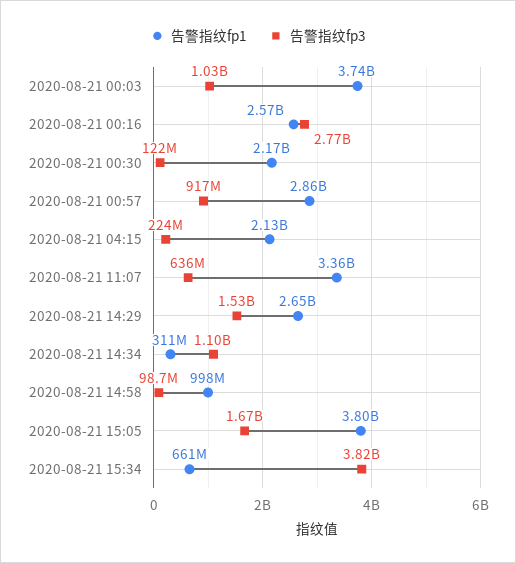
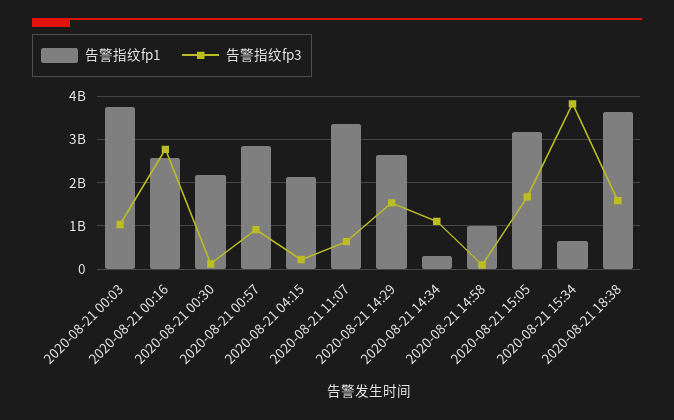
告警指纹fp1, 2020-08-21 15:05: 3800000000 -> 3200000000
告警指纹fp1, 2020-08-21 18:38: none -> 3600000000
告警指纹fp3, 2020-08-21 18:38: none -> 1600000000

